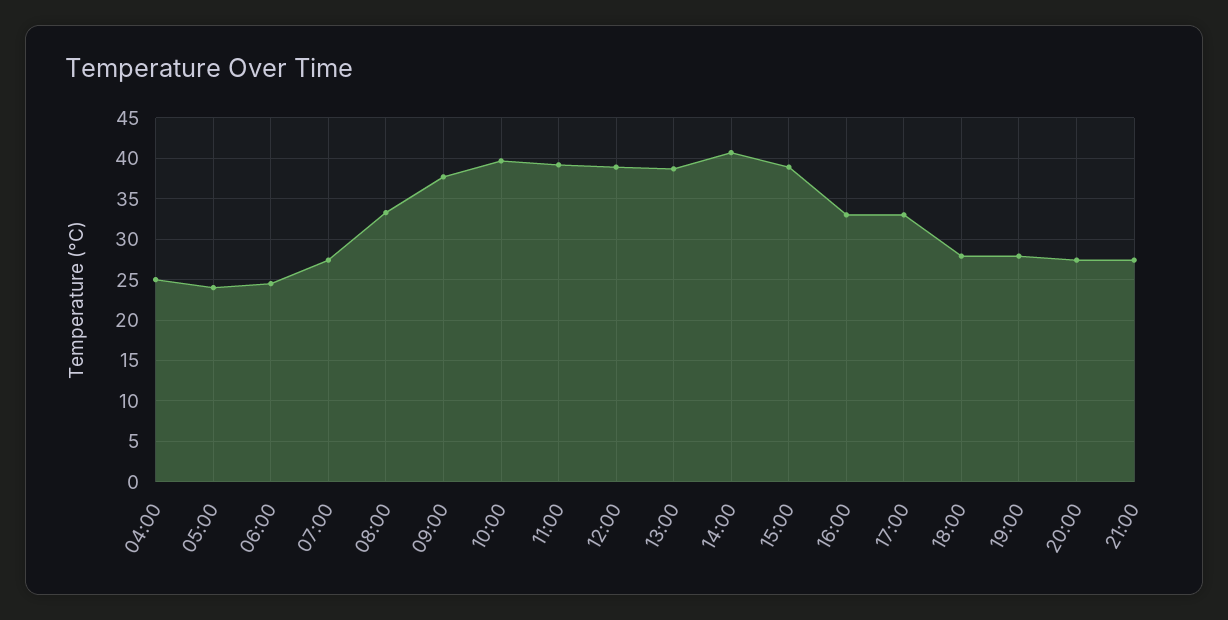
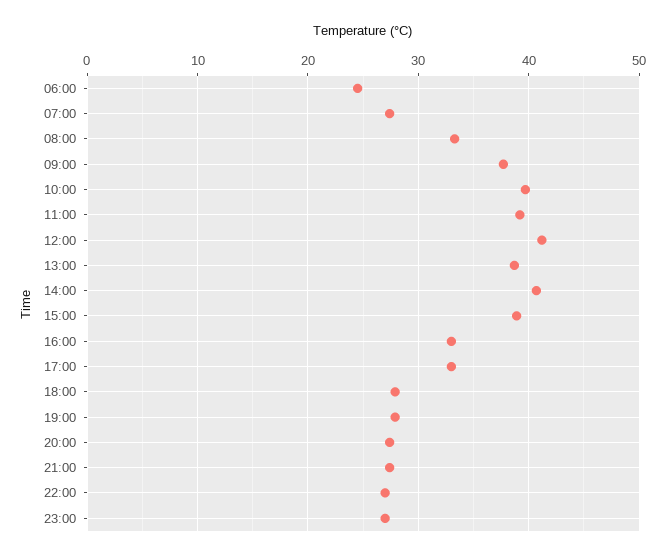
04:00: 25 -> none
05:00: 24 -> none
12:00: 39 -> 41
22:00: none -> 27
23:00: none -> 27

